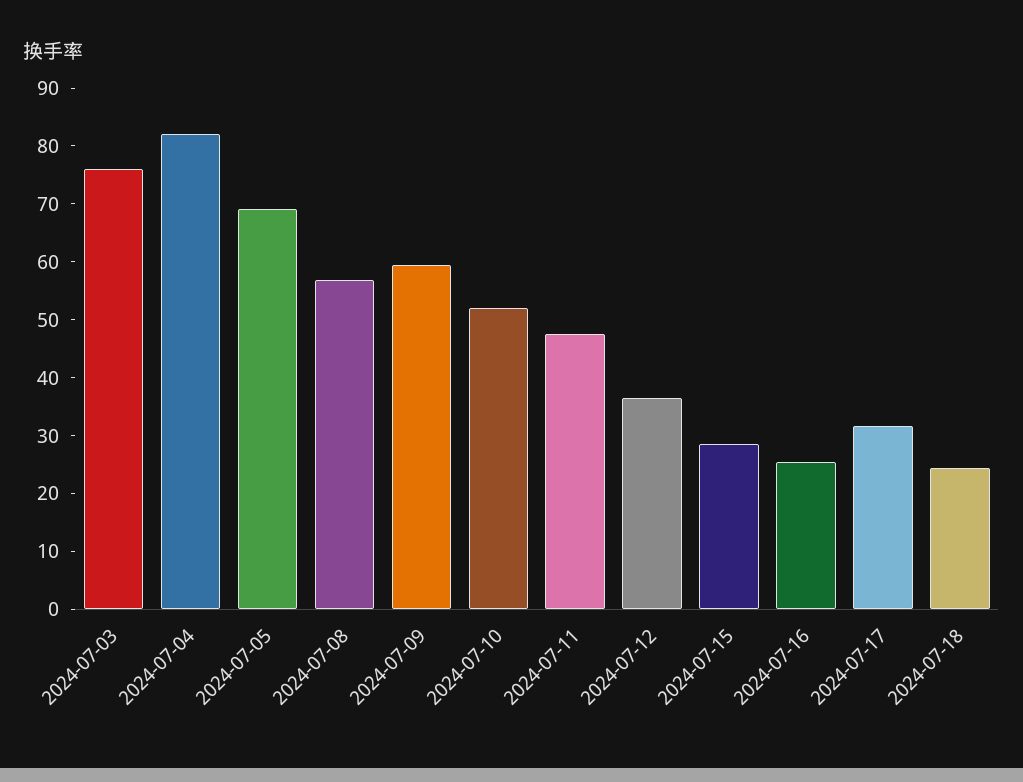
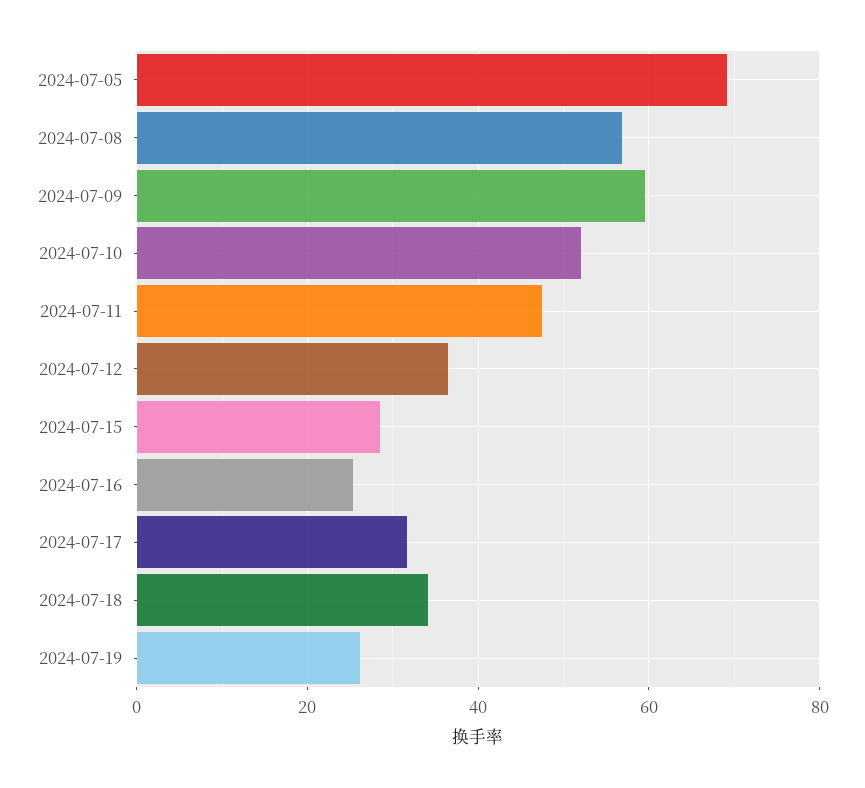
2024-07-03: 76 -> none
2024-07-04: 82 -> none
2024-07-18: 24 -> 34
2024-07-19: none -> 26

